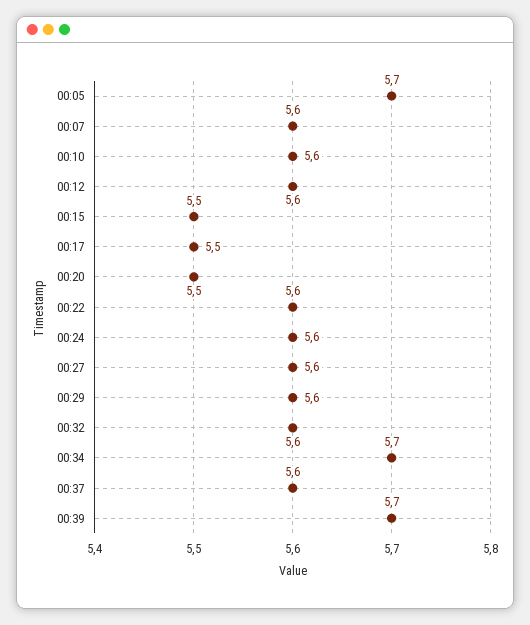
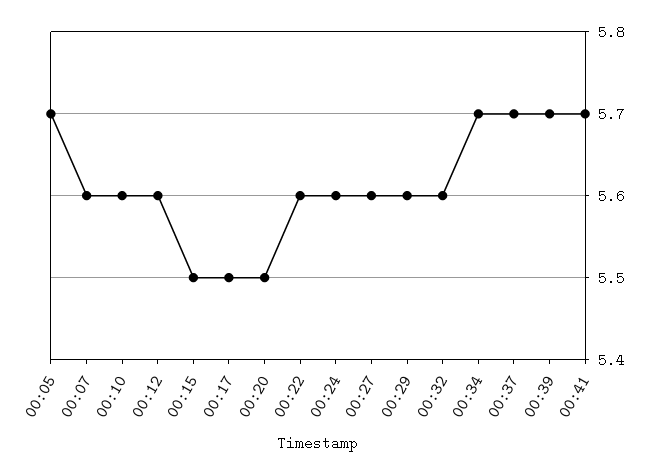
00:37: 5.6 -> 5.7
00:41: none -> 5.7

